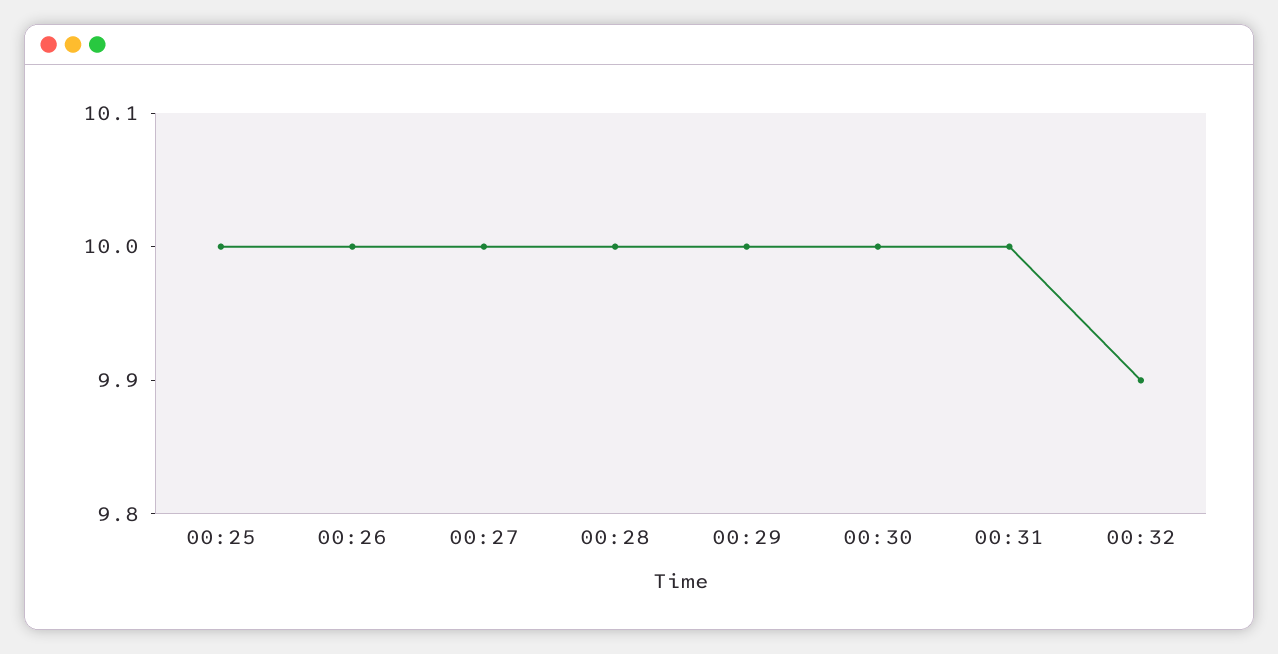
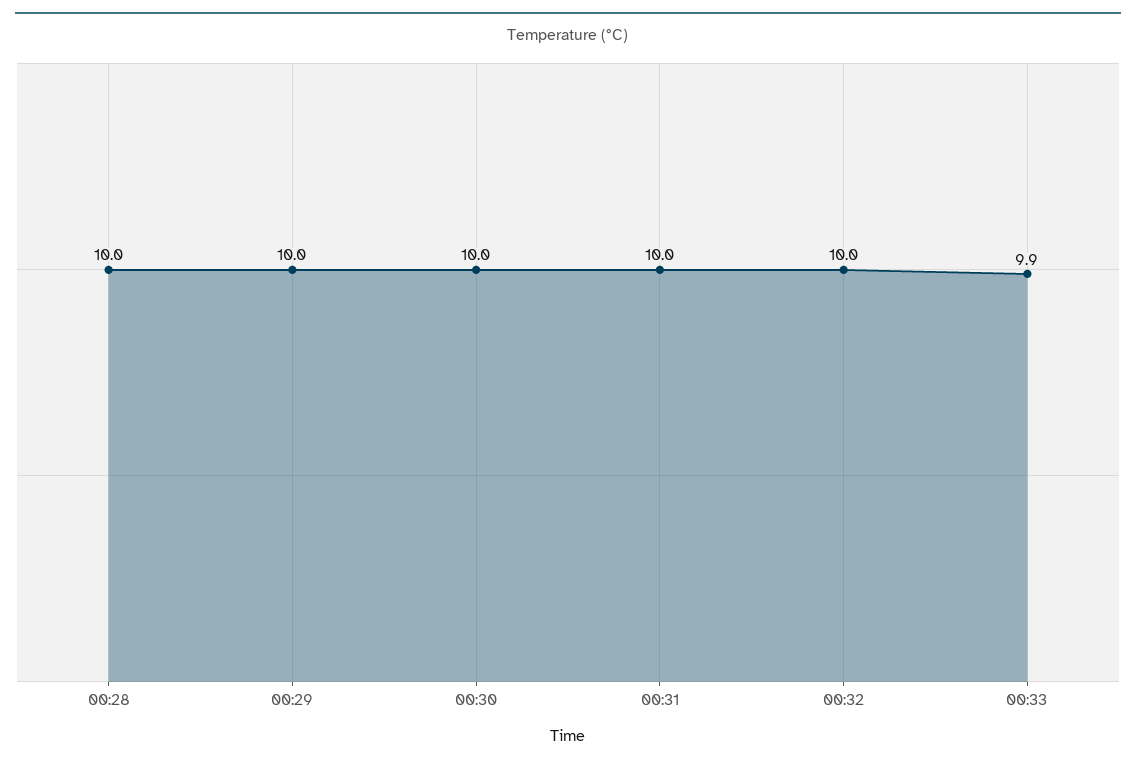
00:25: 10 -> none
00:26: 10 -> none
00:27: 10 -> none
00:32: 9.9 -> 10
00:33: none -> 9.9

